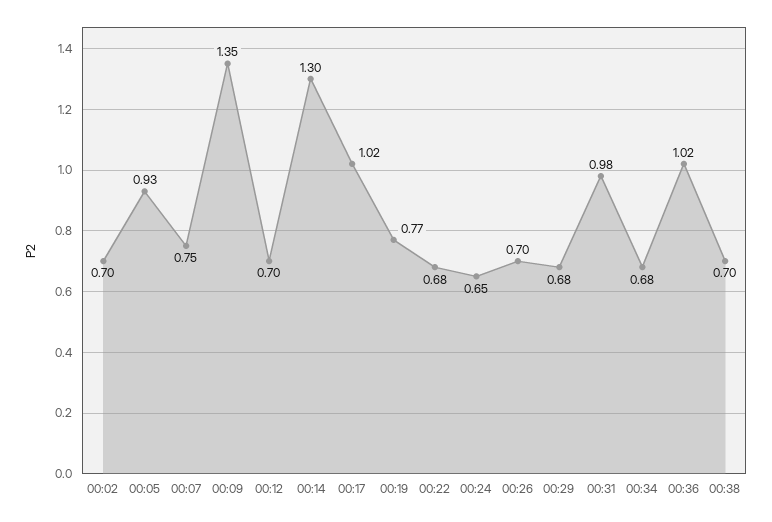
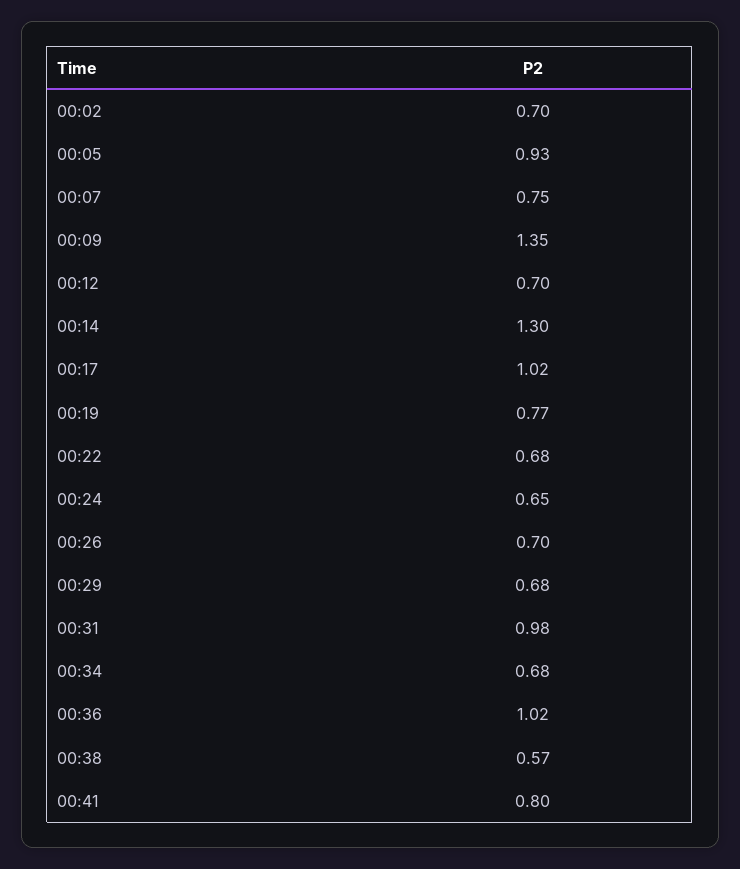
00:38: 0.7 -> 0.57
00:41: none -> 0.8

